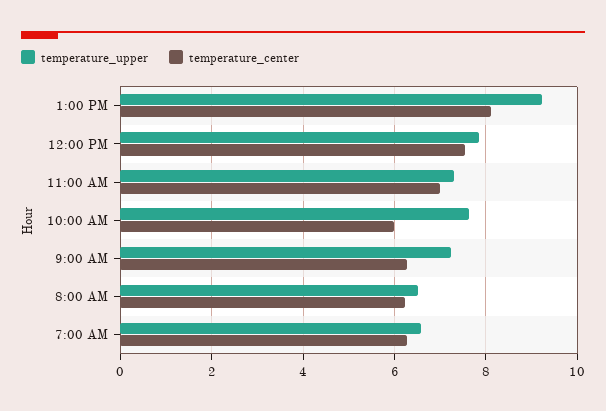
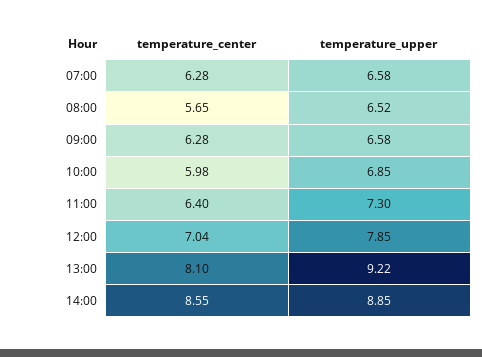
temperature_center, 12:00 PM: 7.6 -> 7.04
temperature_center, 11:00 AM: 7 -> 6.4
temperature_upper, 10:00 AM: 7.6 -> 6.85
temperature_upper, 9:00 AM: 7.2 -> 6.58
temperature_center, 8:00 AM: 6.2 -> 5.65
temperature_center, 14:00: none -> 8.55
temperature_upper, 14:00: none -> 8.85

